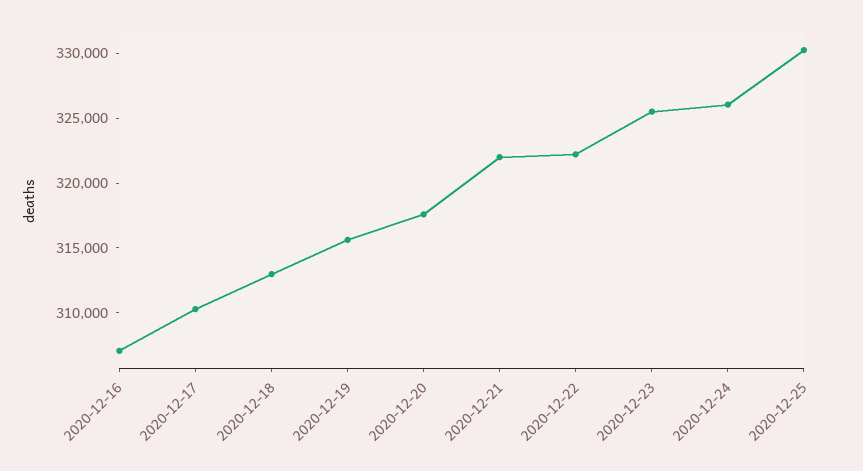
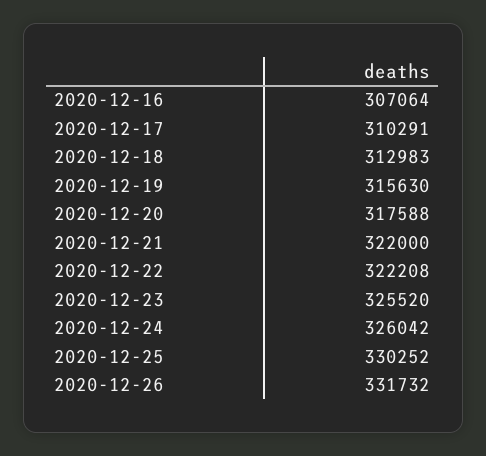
2020-12-26: none -> 331732

